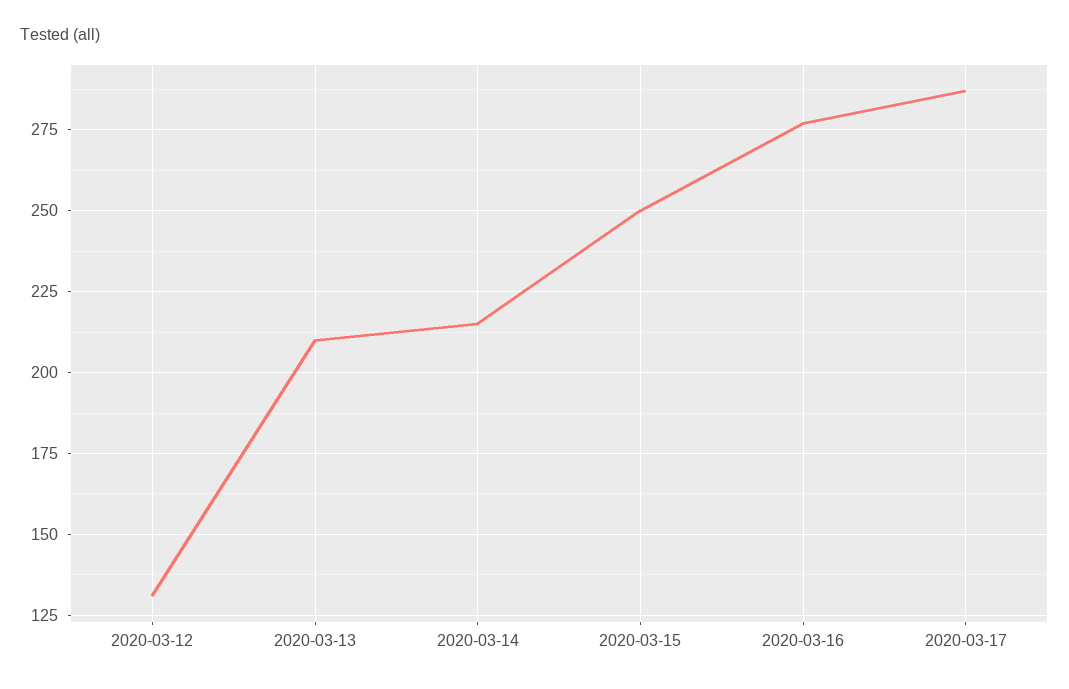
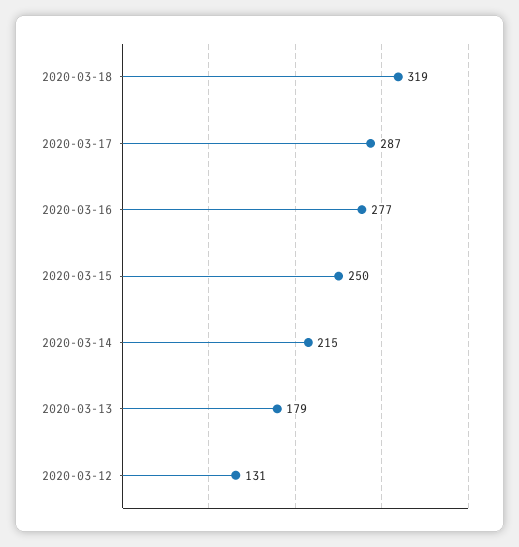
2020-03-13: 210 -> 179
2020-03-18: none -> 319

